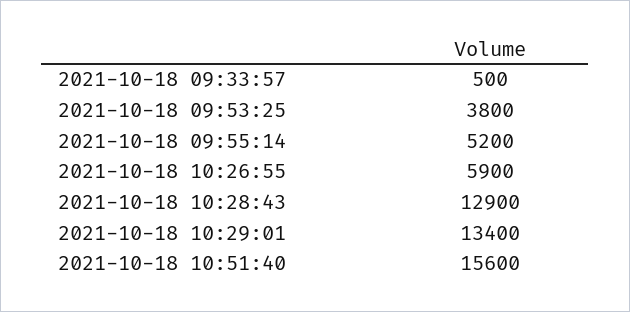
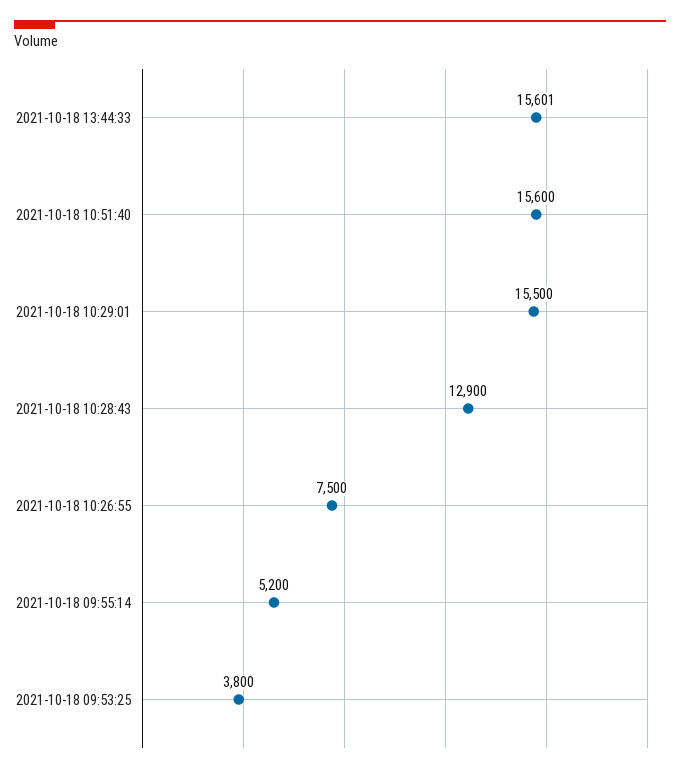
2021-10-18 09:33:57: 500 -> none
2021-10-18 10:26:55: 5900 -> 7500
2021-10-18 10:29:01: 13400 -> 15500
2021-10-18 13:44:33: none -> 15601

